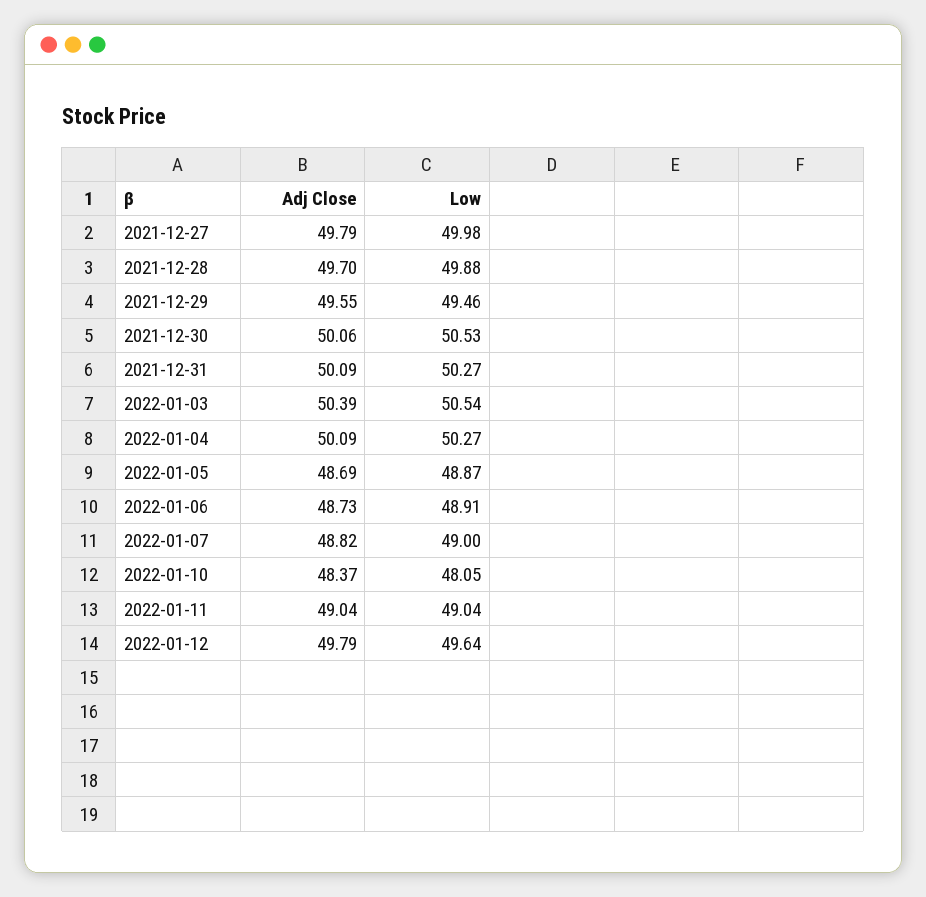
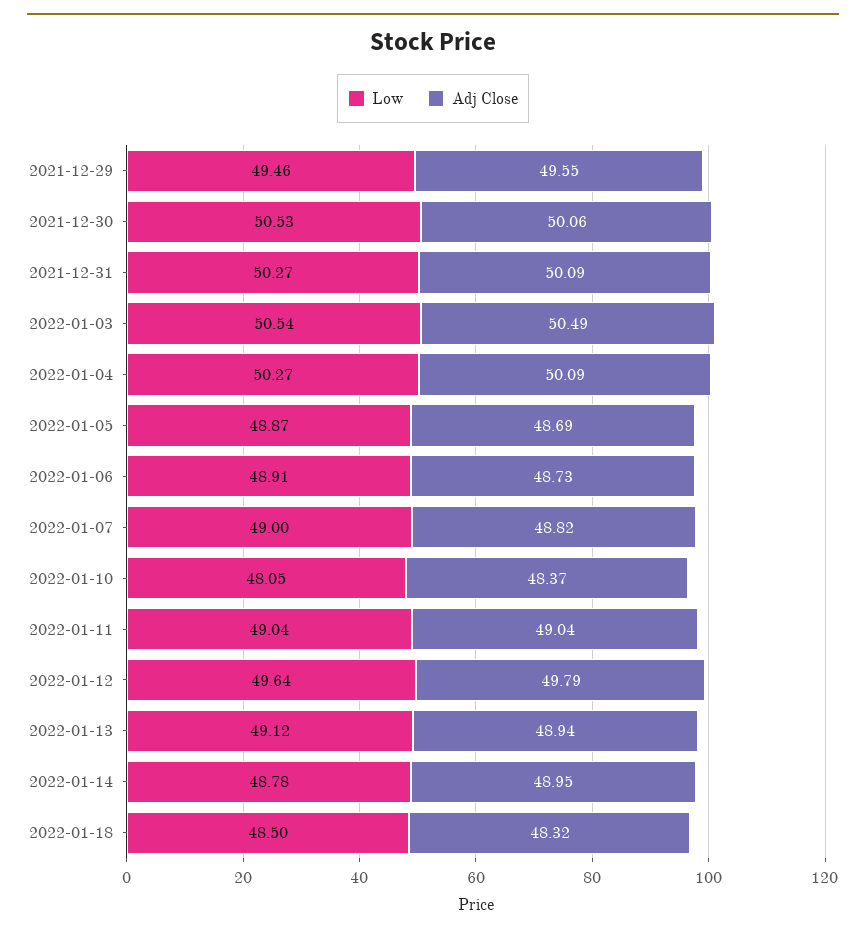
Adj Close, 2021-12-27: 49.79 -> none
Low, 2021-12-27: 49.98 -> none
Adj Close, 2021-12-28: 49.7 -> none
Low, 2021-12-28: 49.88 -> none
Adj Close, 2022-01-03: 50.39 -> 50.49
Low, 2022-01-13: none -> 49.12
Adj Close, 2022-01-13: none -> 48.94
Low, 2022-01-14: none -> 48.78
Adj Close, 2022-01-14: none -> 48.95
Low, 2022-01-18: none -> 48.5
Adj Close, 2022-01-18: none -> 48.32

